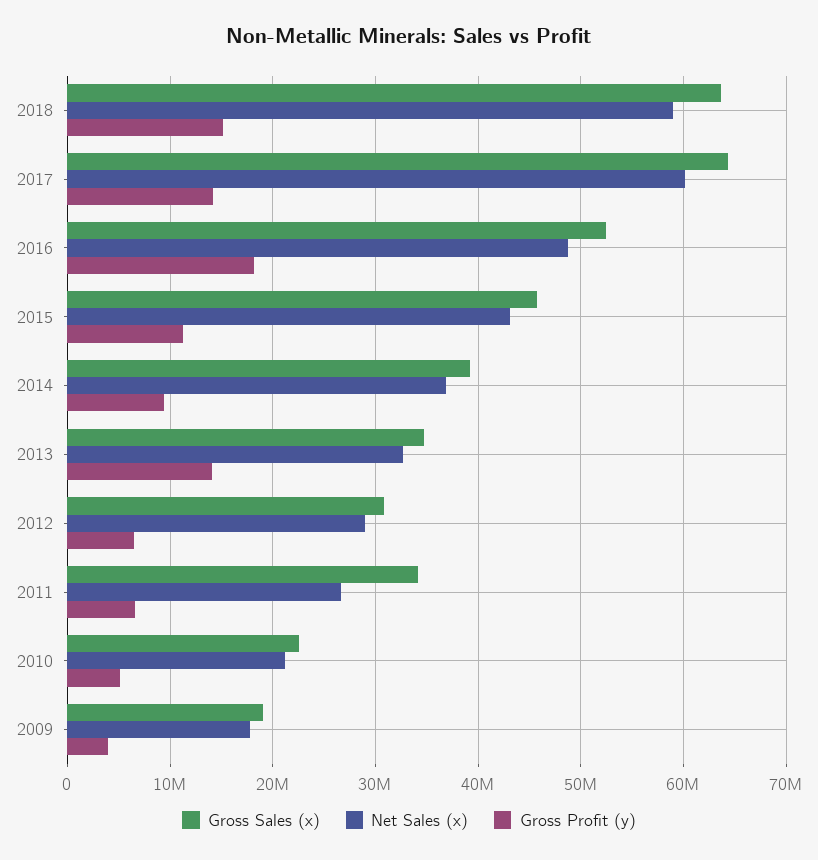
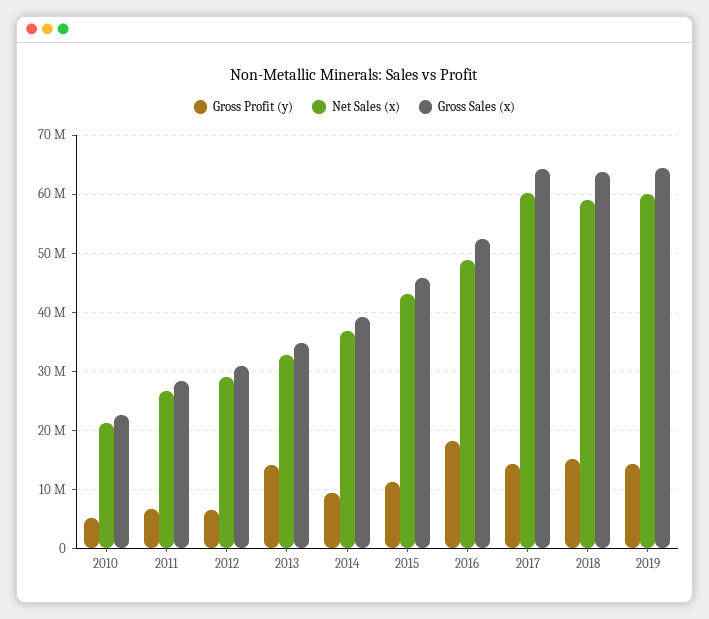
Gross Sales (x), 2011: 34000000 -> 28000000
Gross Sales (x), 2009: 19000000 -> none
Net Sales (x), 2009: 18000000 -> none
Gross Profit (y), 2009: 4000000 -> none
Gross Profit (y), 2019: none -> 14000000
Net Sales (x), 2019: none -> 60000000
Gross Sales (x), 2019: none -> 64000000

